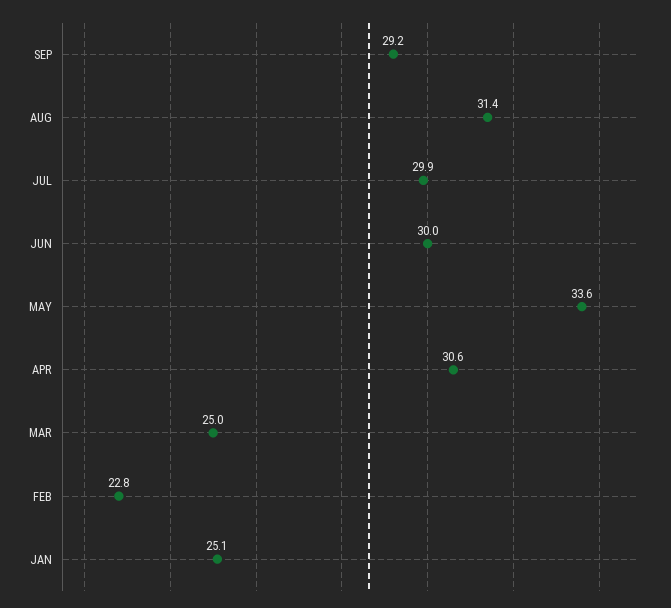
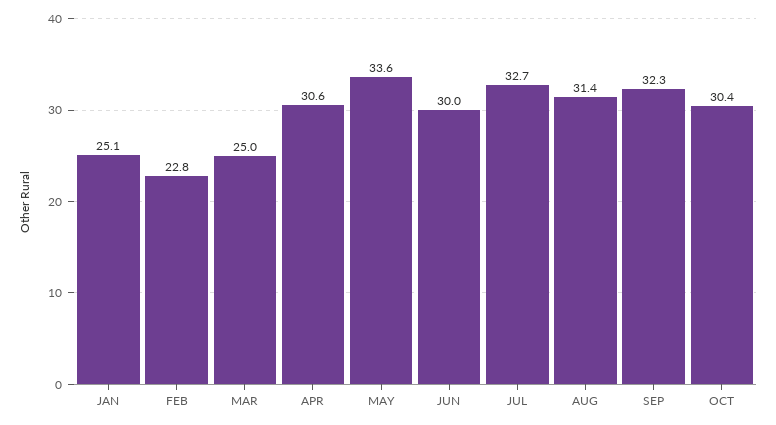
SEP: 29.2 -> 32.3
JUL: 29.9 -> 32.7
OCT: none -> 30.4

